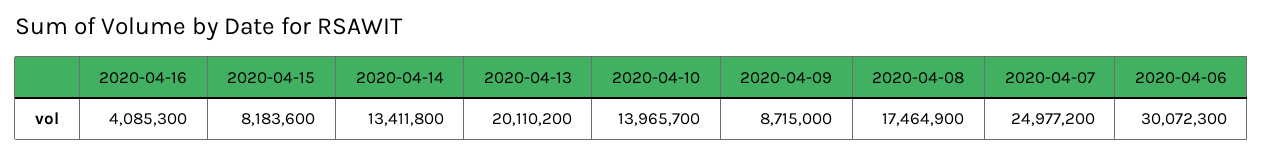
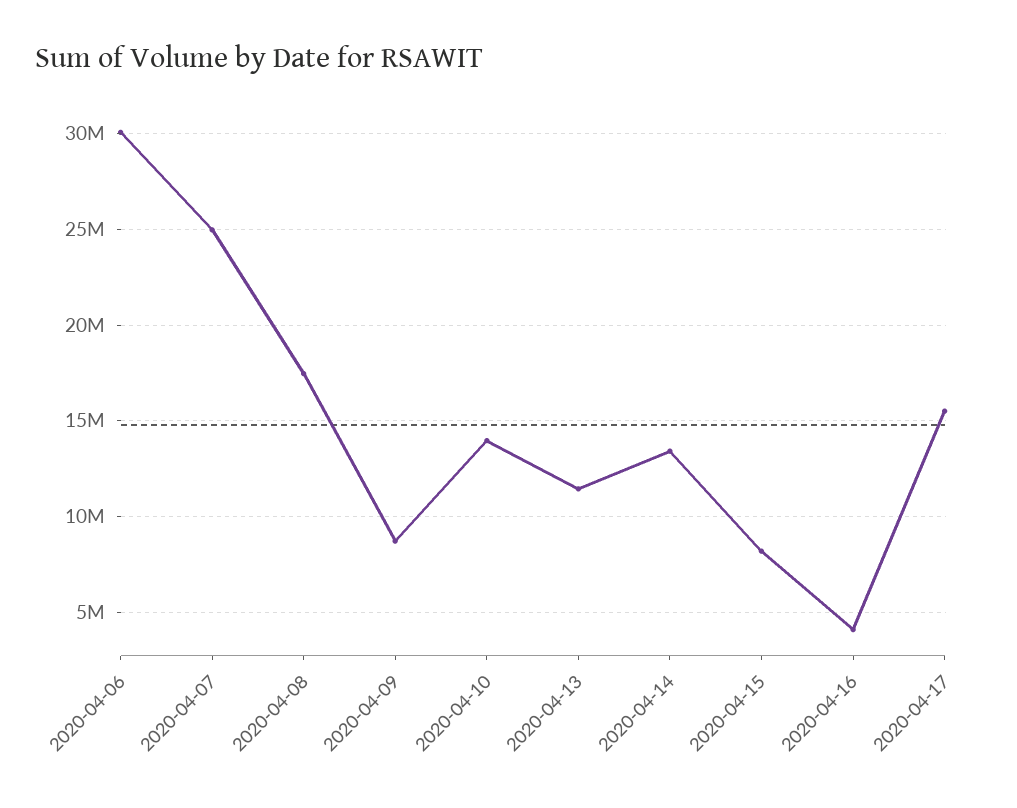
2020-04-13: 20110200 -> 11500000
2020-04-17: none -> 15500000

